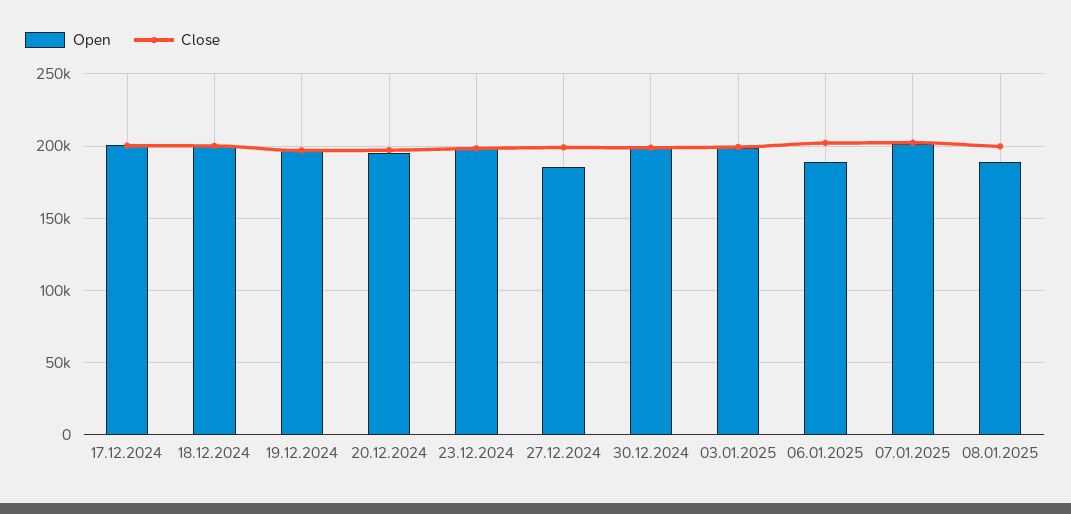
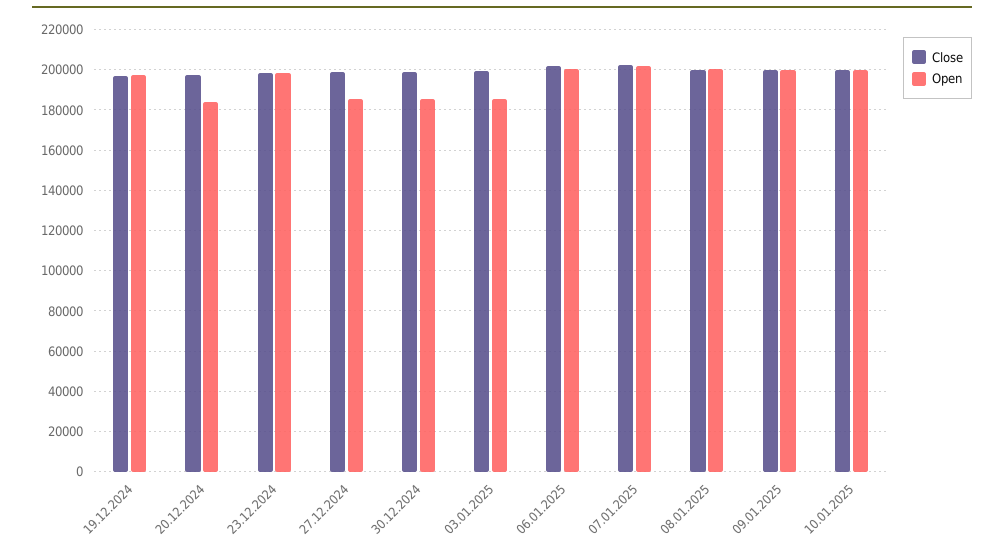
Open, 17.12.2024: 200000 -> none
Close, 17.12.2024: 200000 -> none
Open, 18.12.2024: 200000 -> none
Close, 18.12.2024: 200000 -> none
Open, 20.12.2024: 195000 -> 185000
Open, 30.12.2024: 200000 -> 185000
Open, 03.01.2025: 200000 -> 185000
Open, 06.01.2025: 190000 -> 200000
Open, 08.01.2025: 190000 -> 200000
Close, 09.01.2025: none -> 200000
Open, 09.01.2025: none -> 200000
Close, 10.01.2025: none -> 200000
Open, 10.01.2025: none -> 200000

